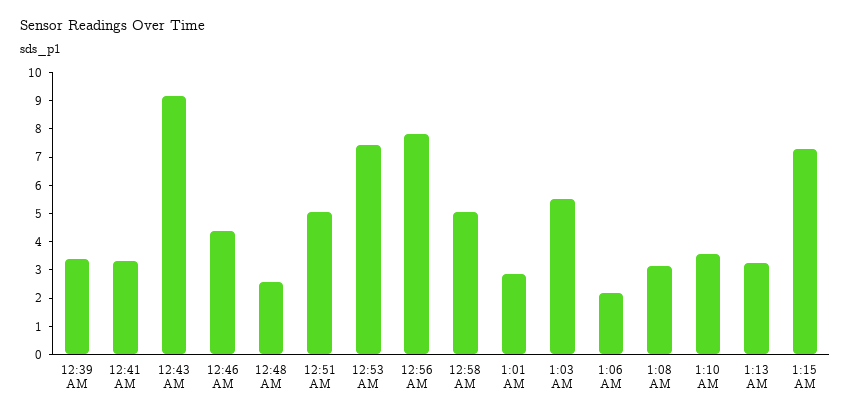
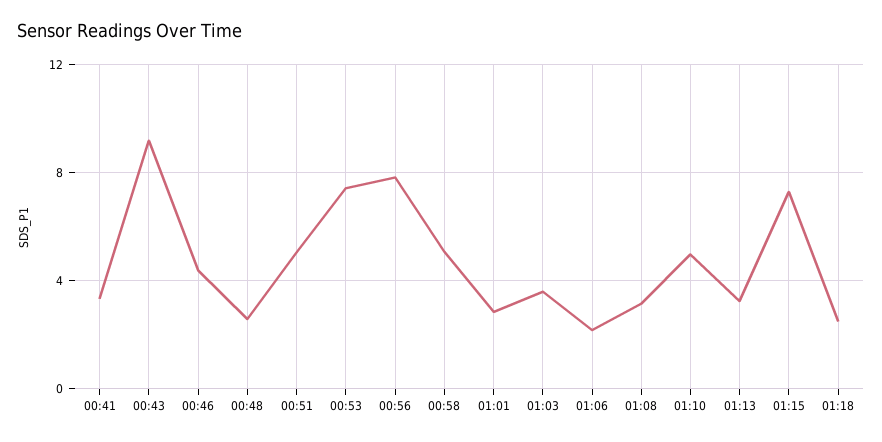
12:39 AM: 3.5 -> none
1:03 AM: 5.5 -> 3.5
1:10 AM: 3.5 -> 5
01:18: none -> 2.5

